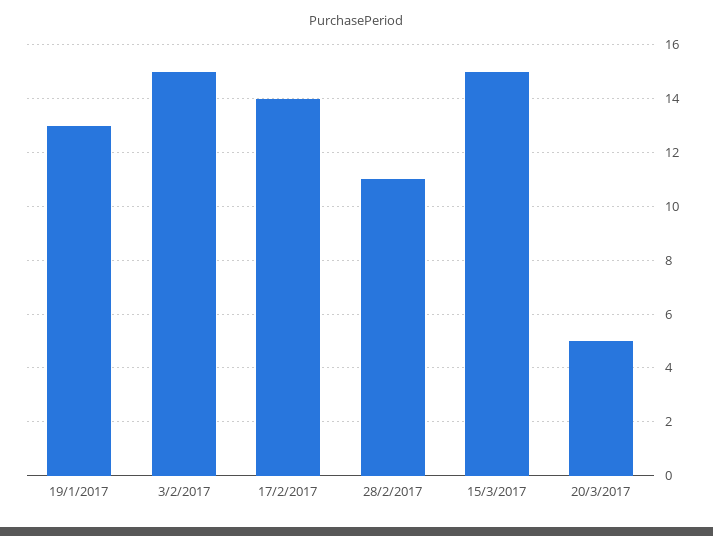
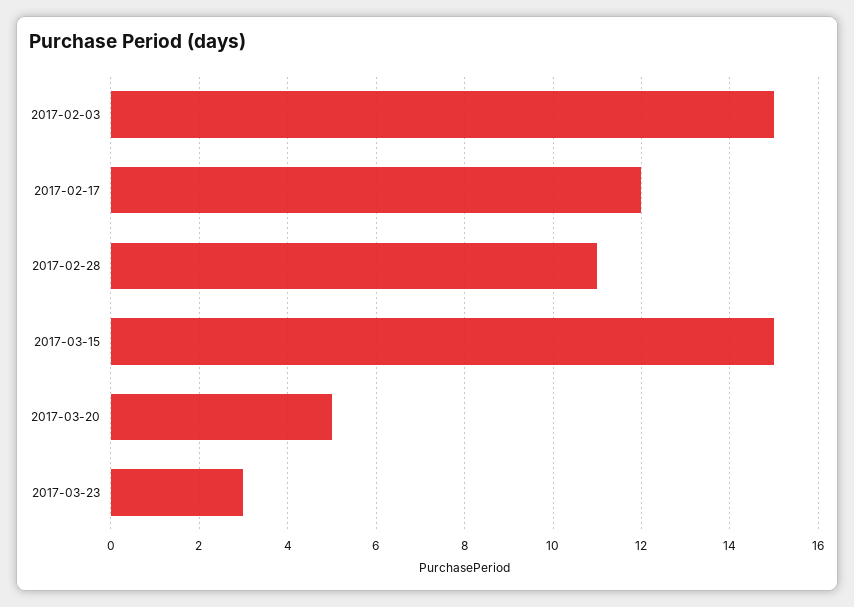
19/1/2017: 13 -> none
17/2/2017: 14 -> 12
2017-03-23: none -> 3

